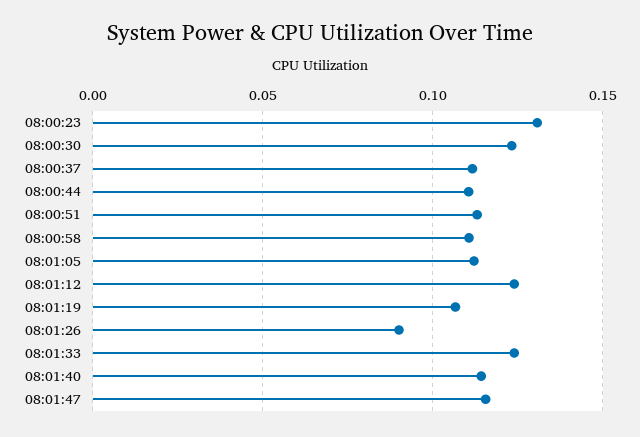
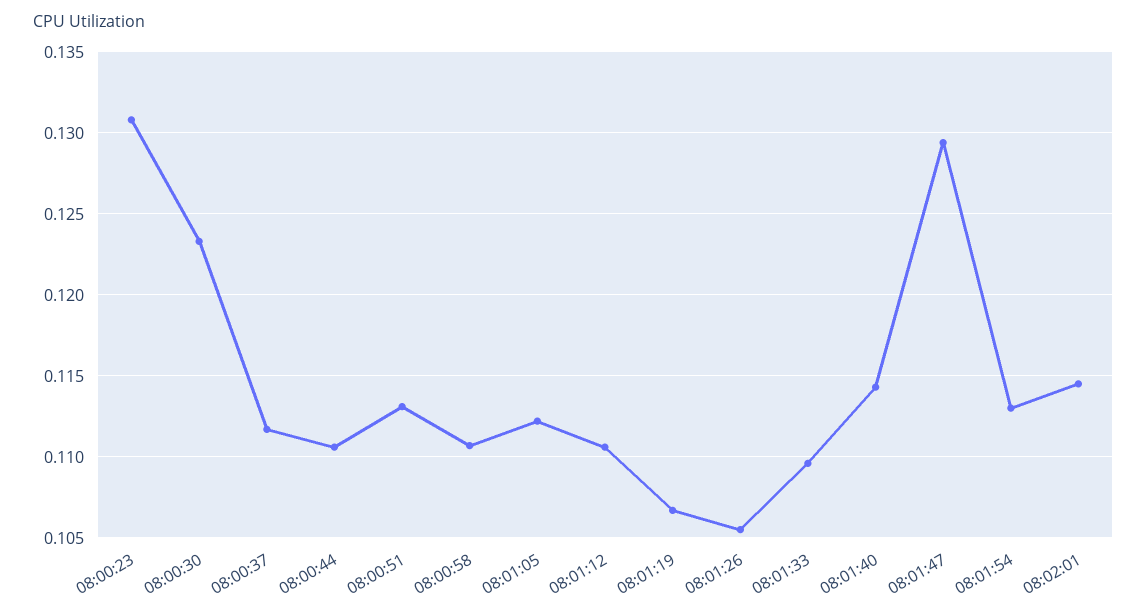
08:01:12: 0.125 -> 0.1105
08:01:26: 0.09 -> 0.1055
08:01:33: 0.125 -> 0.1095
08:01:47: 0.115 -> 0.1295
08:01:54: none -> 0.113
08:02:01: none -> 0.1145

